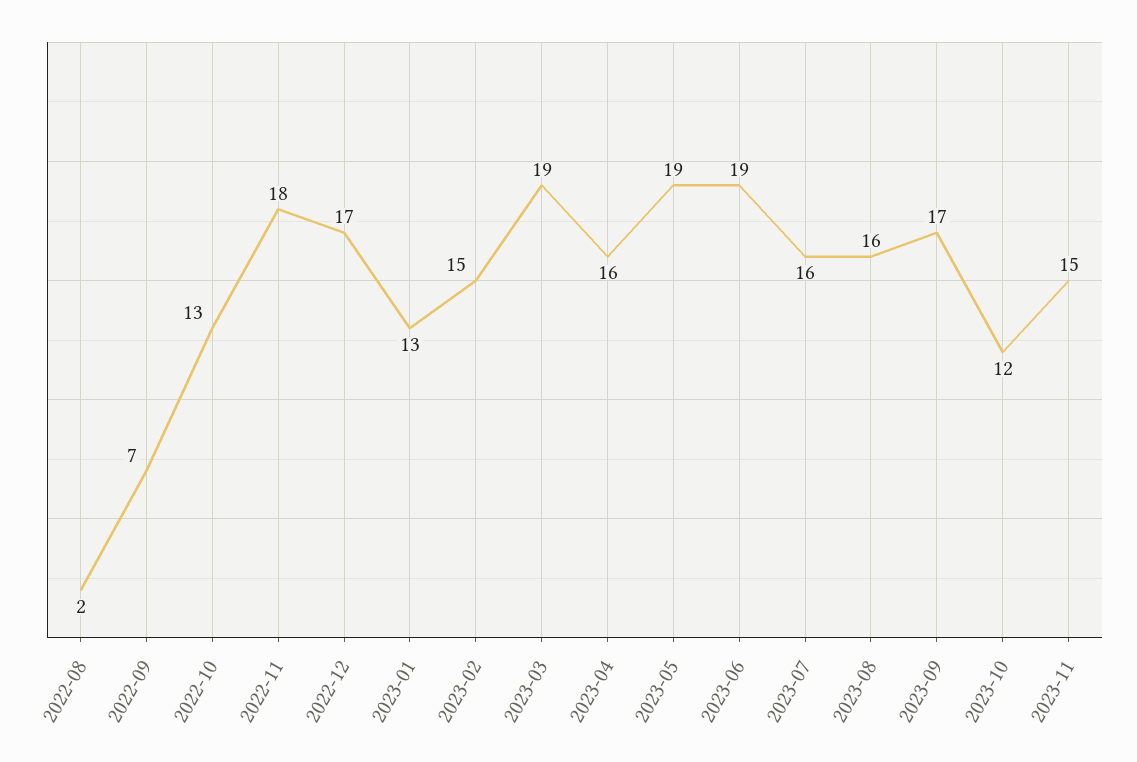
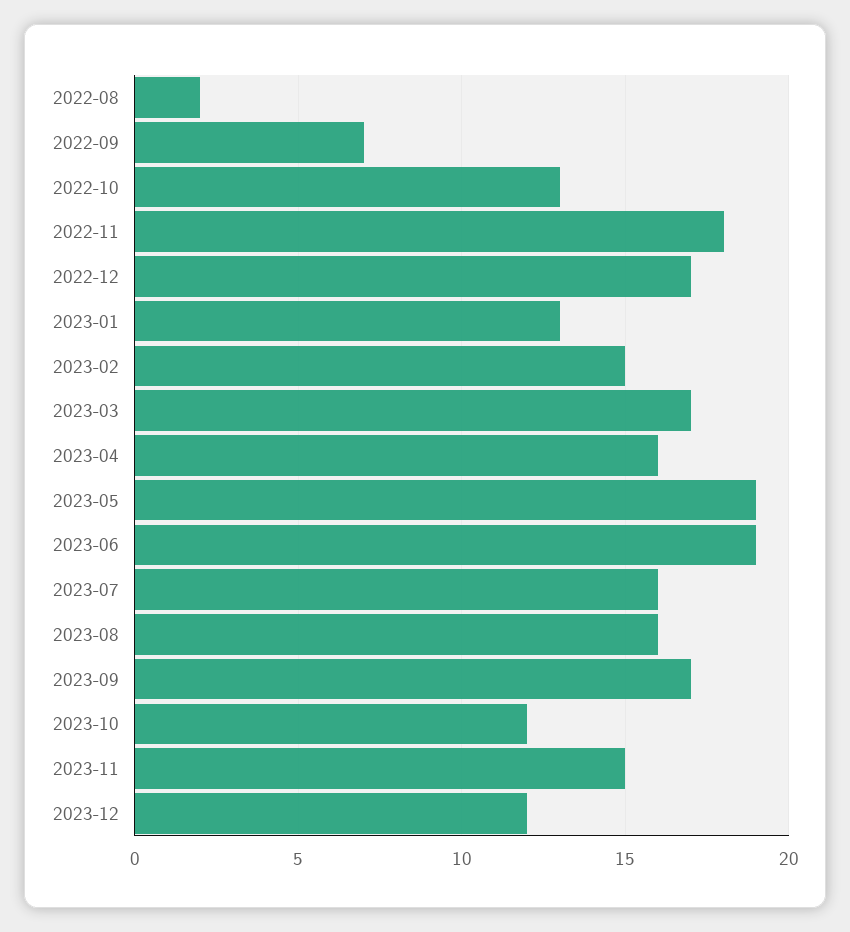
2023-03: 19 -> 17
2023-12: none -> 12

